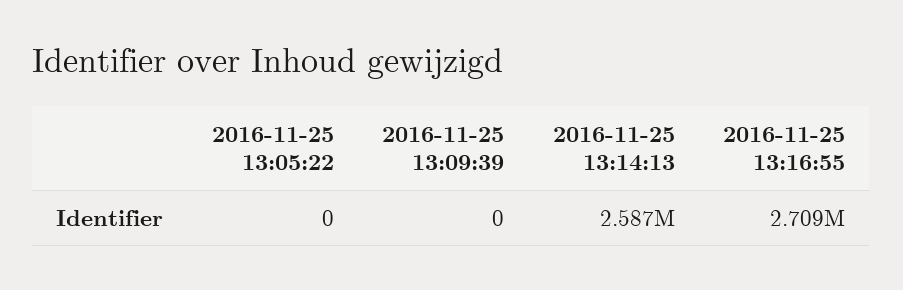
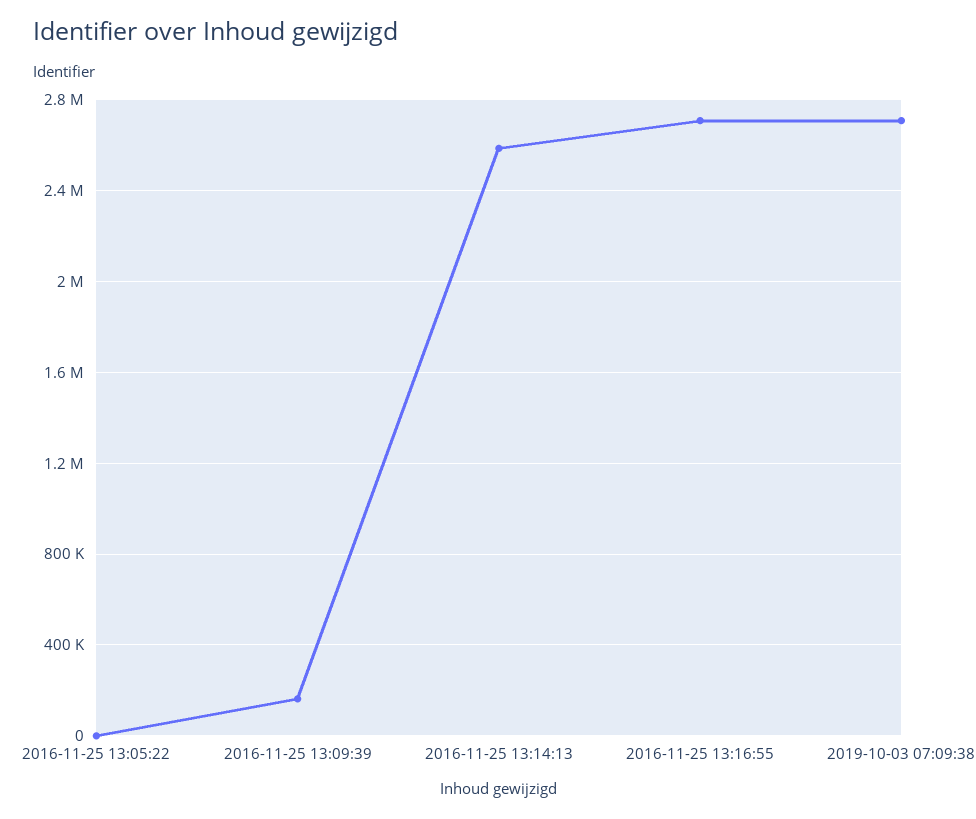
2016-11-25 13:09:39: 0 -> 150000
2019-10-03 07:09:38: none -> 2700000

